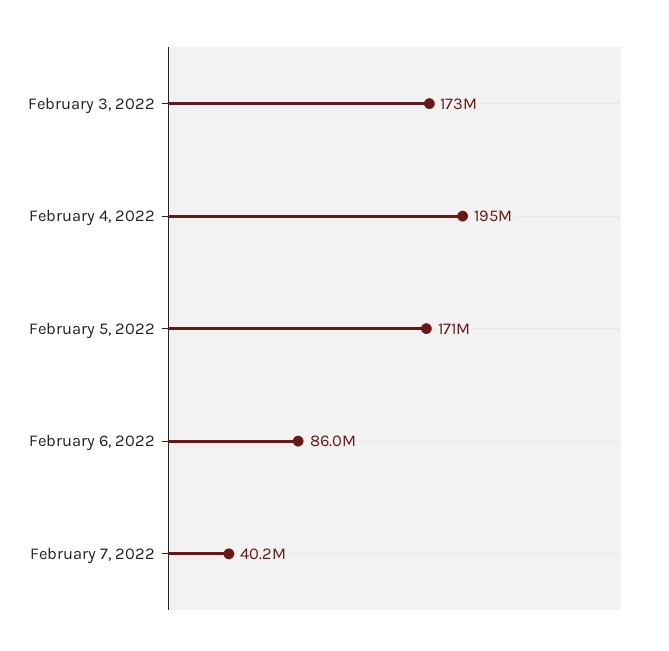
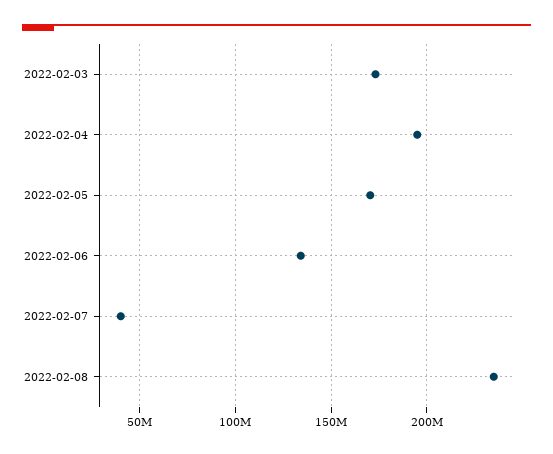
February 6, 2022: 86000000 -> 135000000
2022-02-08: none -> 235000000

